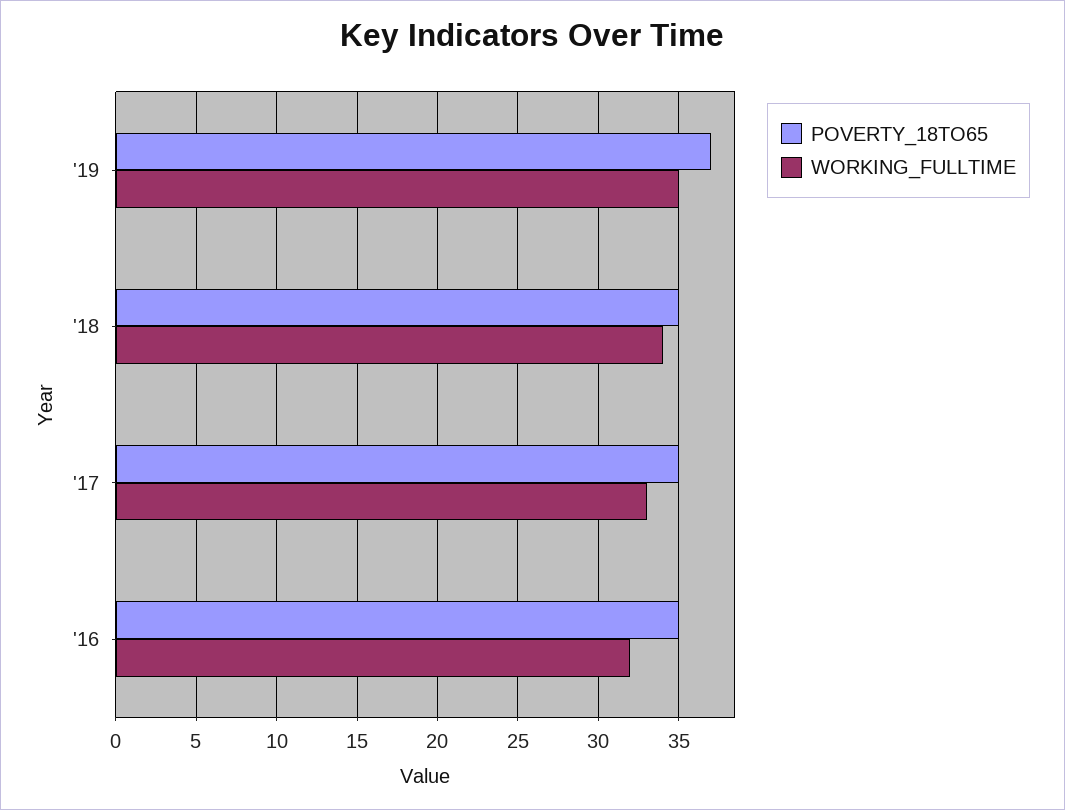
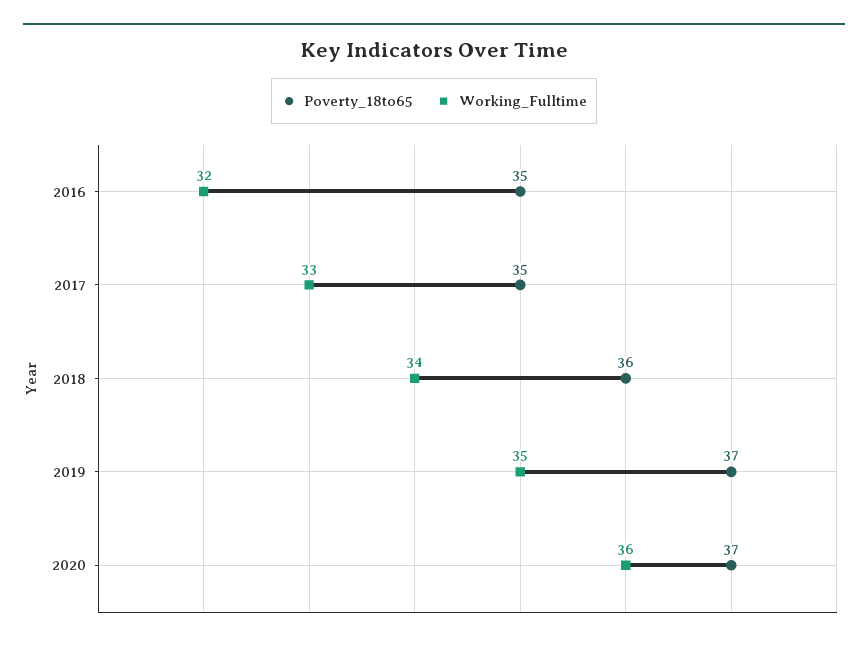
POVERTY_18TO65, '18: 35 -> 36
POVERTY_18TO65, 2020: none -> 37
WORKING_FULLTIME, 2020: none -> 36

